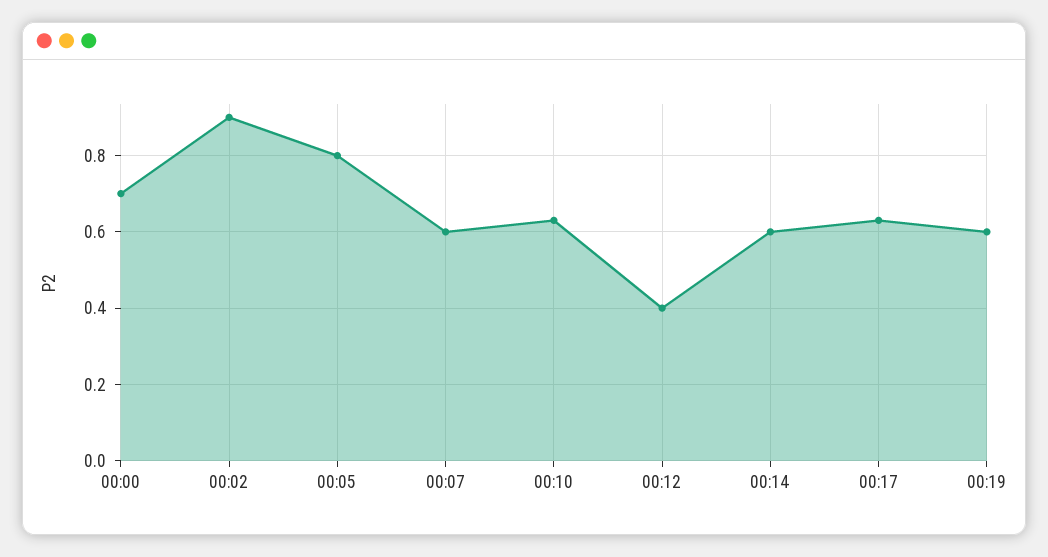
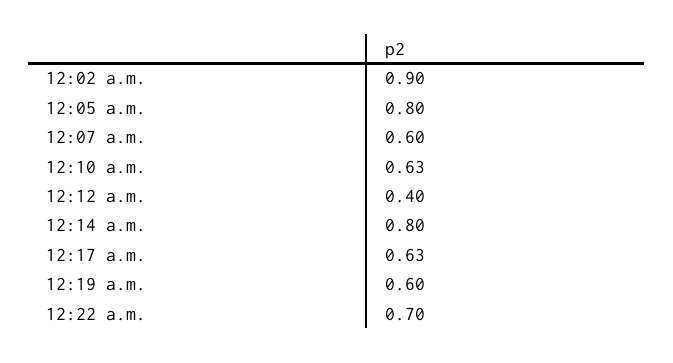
00:00: 0.7 -> none
00:14: 0.6 -> 0.8
12:22 a.m.: none -> 0.7

